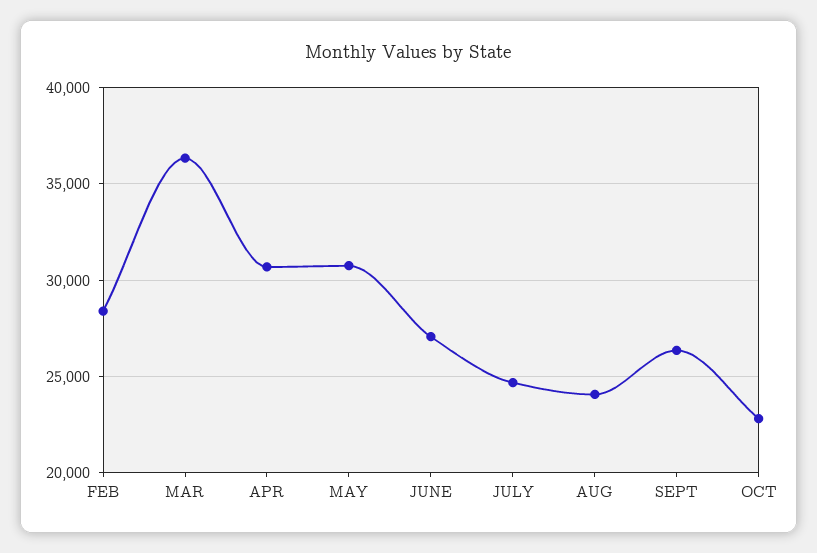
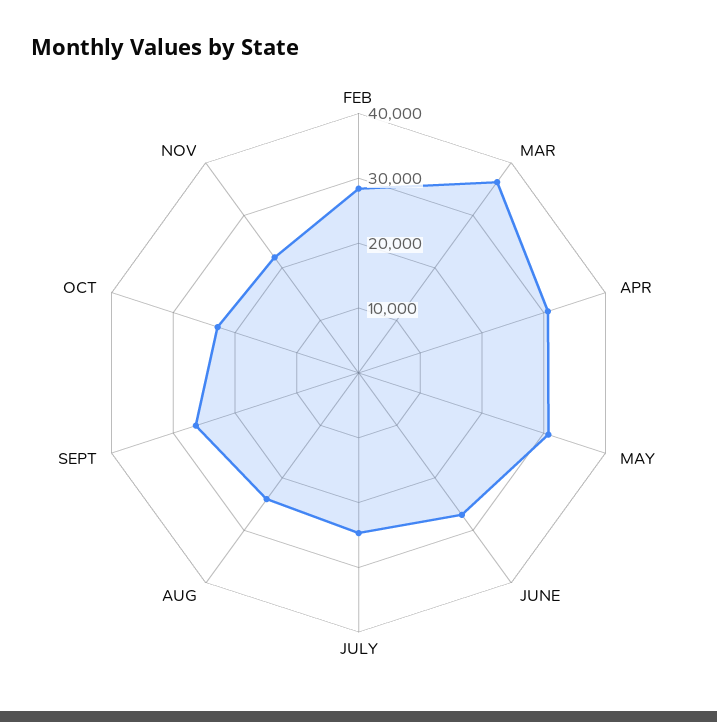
NOV: none -> 22000

